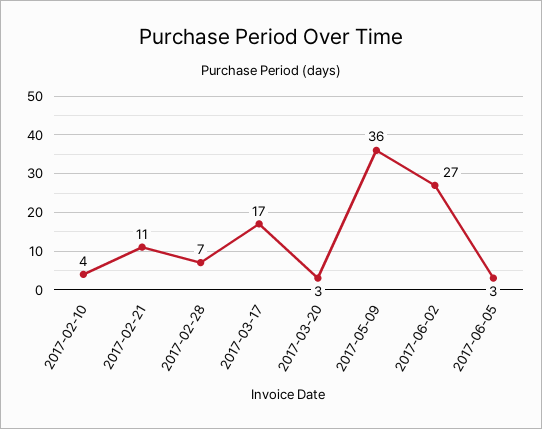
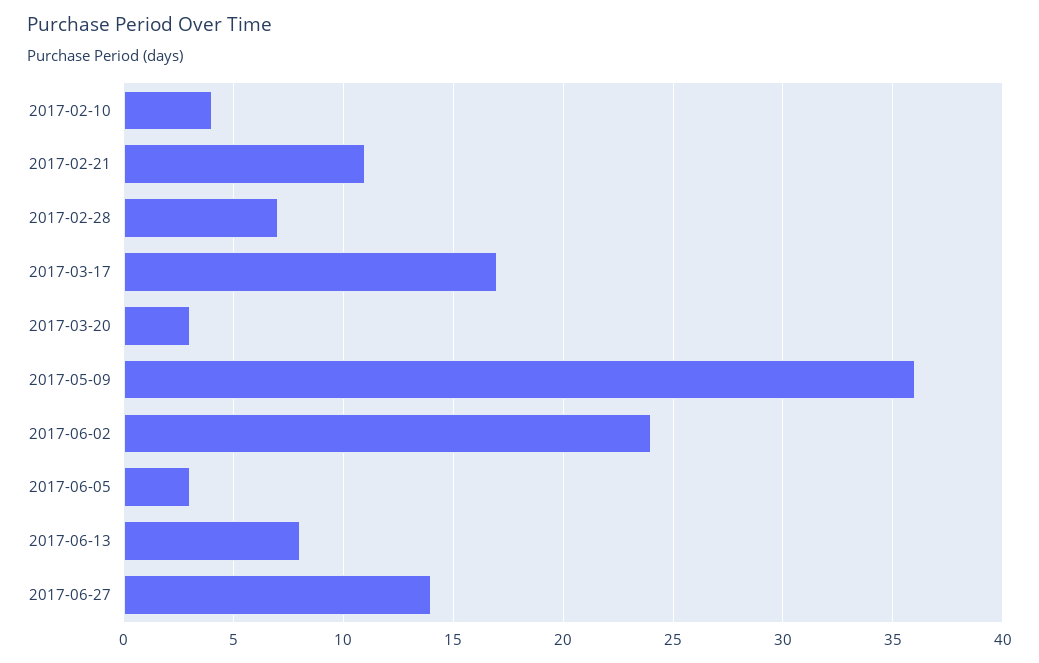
2017-06-02: 27 -> 24
2017-06-13: none -> 8
2017-06-27: none -> 14

